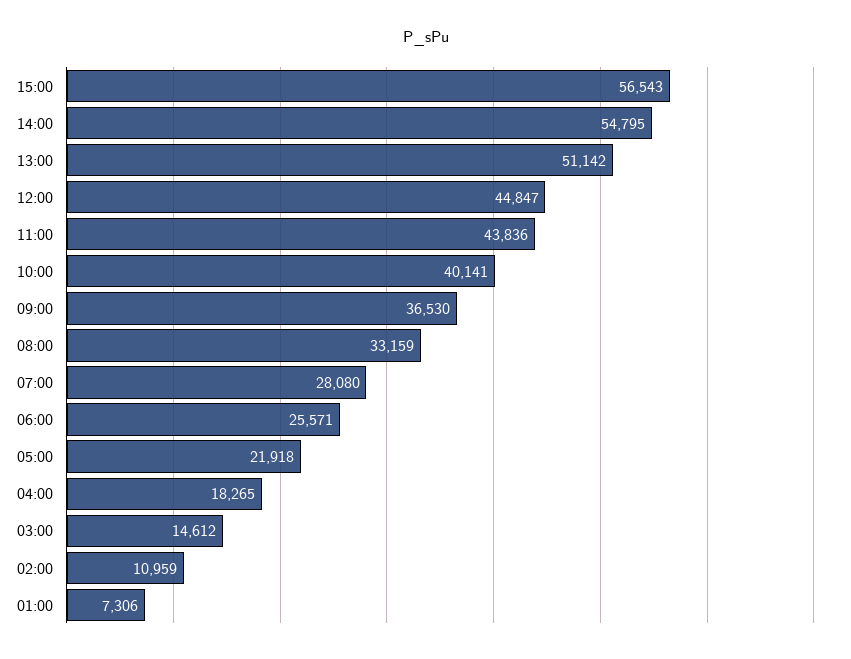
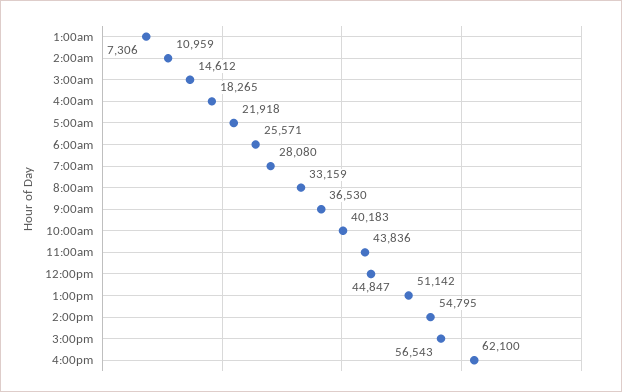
10:00: 40141 -> 40183
4:00pm: none -> 62100

